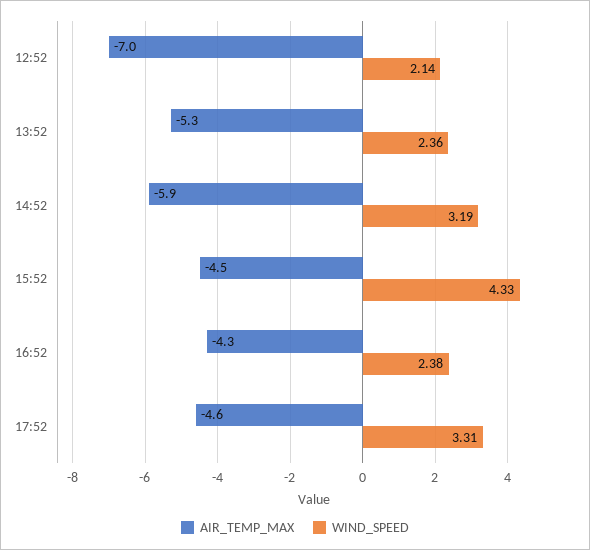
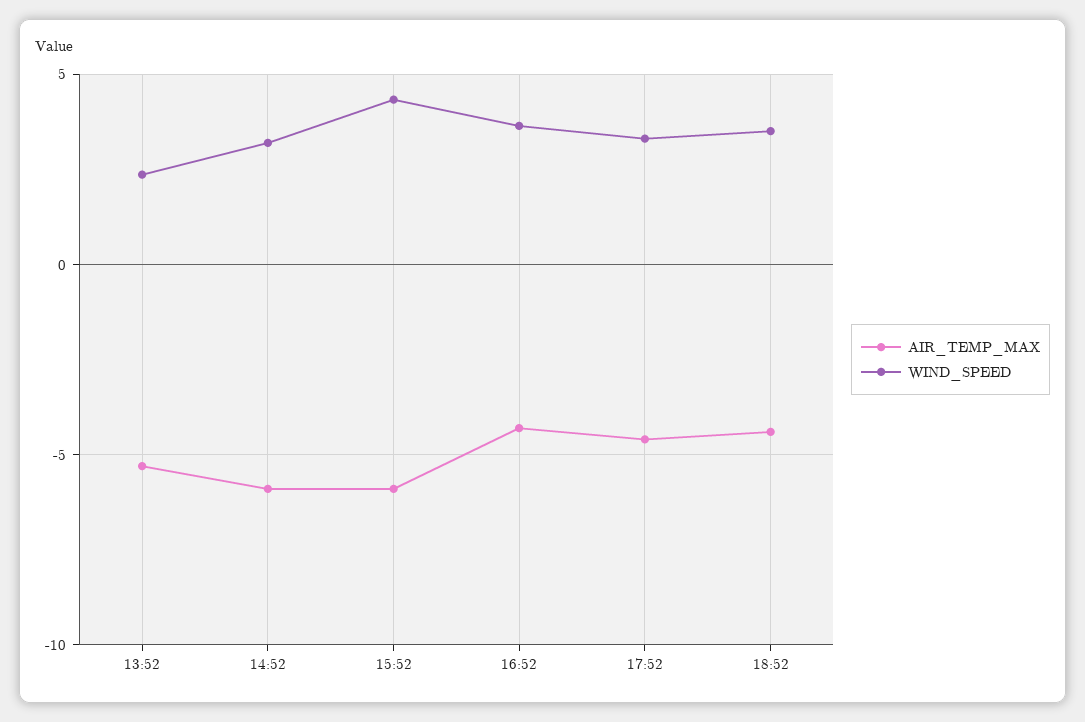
AIR_TEMP_MAX, 12:52: -7 -> none
WIND_SPEED, 12:52: 2.14 -> none
AIR_TEMP_MAX, 15:52: -4.5 -> -6
WIND_SPEED, 16:52: 2.38 -> 3.5
AIR_TEMP_MAX, 18:52: none -> -4.5
WIND_SPEED, 18:52: none -> 3.5

